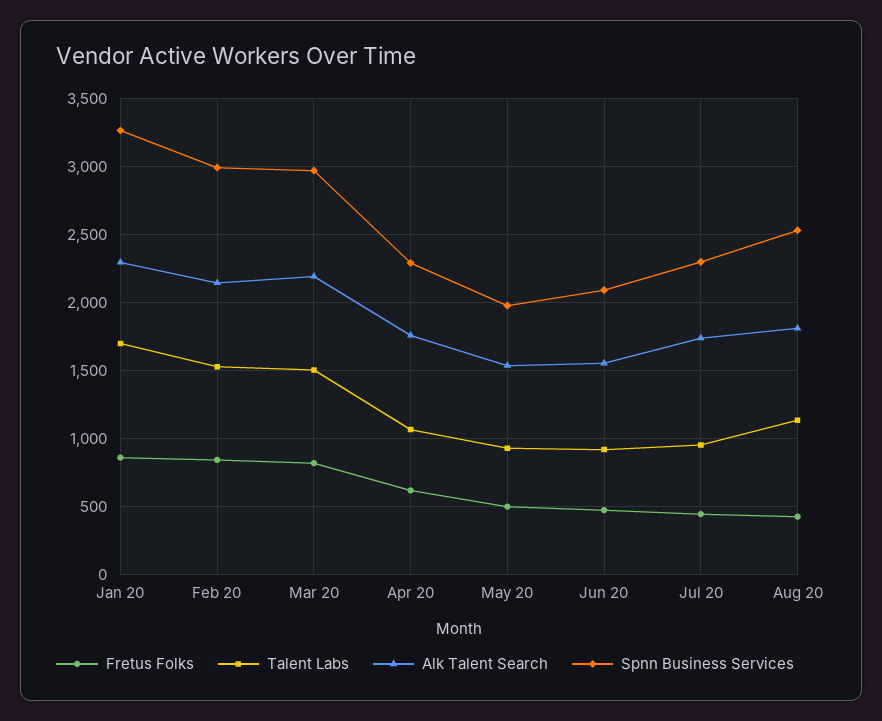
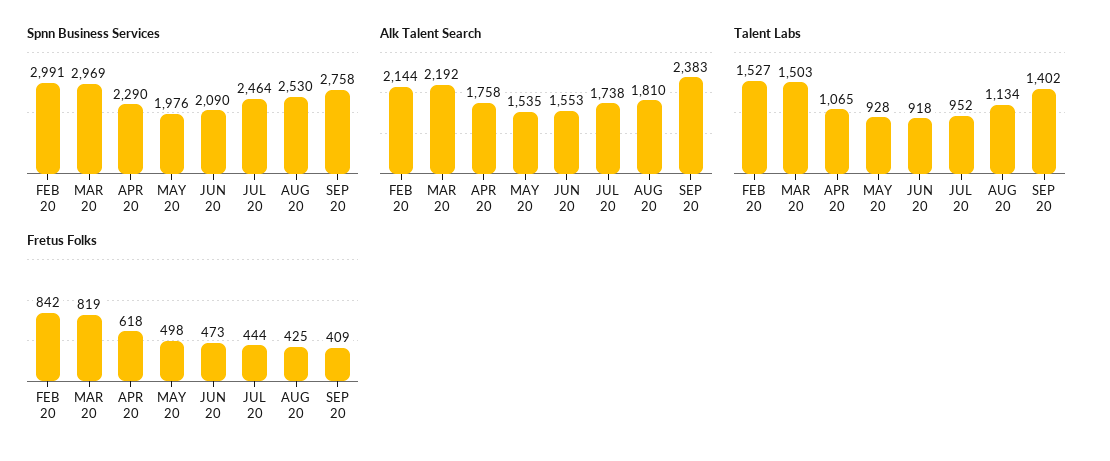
Fretus Folks, Jan 20: 850 -> none
Talent Labs, Jan 20: 1700 -> none
Alk Talent Search, Jan 20: 2300 -> none
Spnn Business Services, Jan 20: 3250 -> none
Spnn Business Services, Jul 20: 2300 -> 2464
Spnn Business Services, SEP 20: none -> 2758
Alk Talent Search, SEP 20: none -> 2383
Talent Labs, SEP 20: none -> 1402
Fretus Folks, SEP 20: none -> 409

